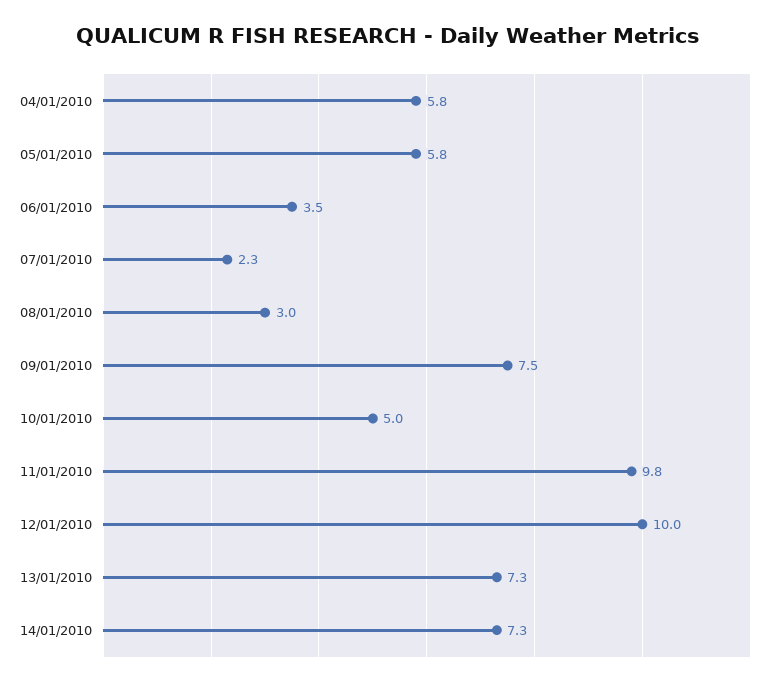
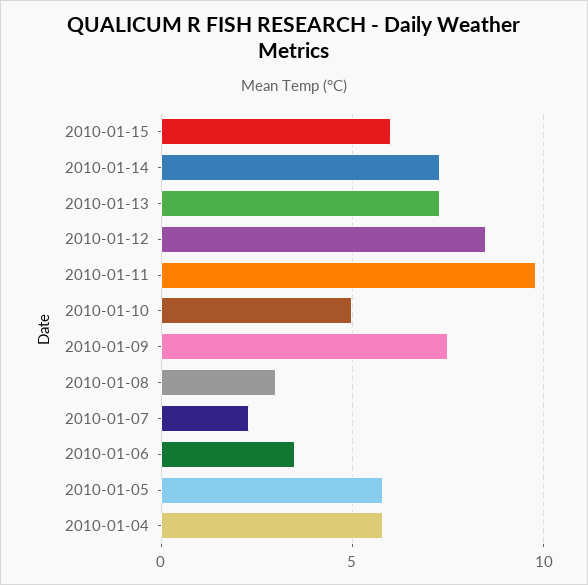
12/01/2010: 10 -> 8.5
2010-01-15: none -> 6

